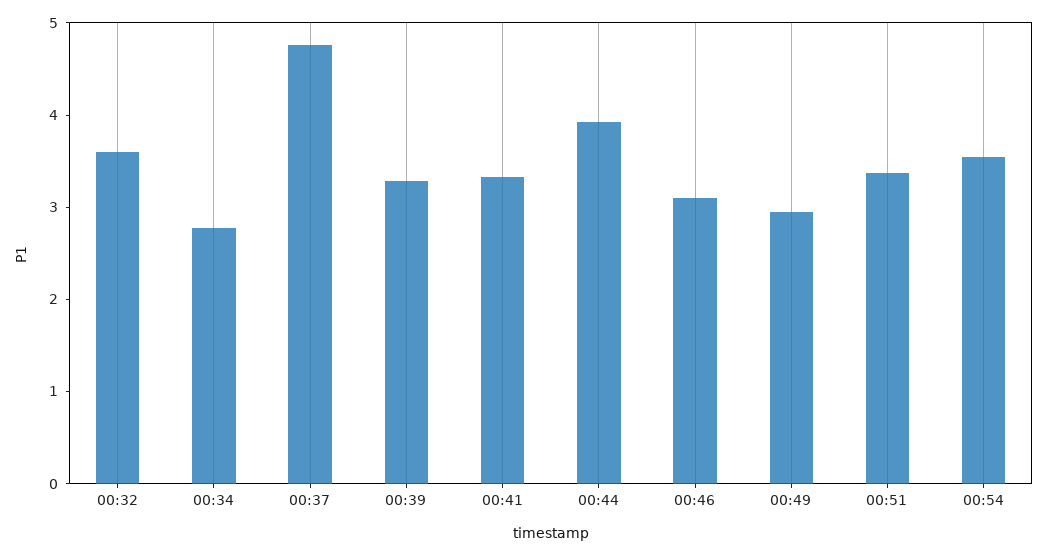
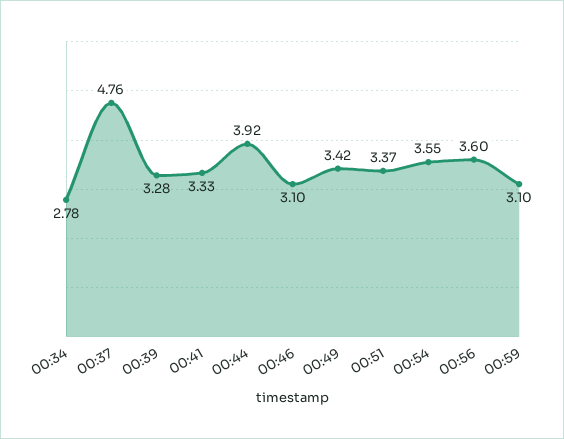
00:32: 3.6 -> none
00:49: 3 -> 3.42
00:56: none -> 3.6
00:59: none -> 3.1

